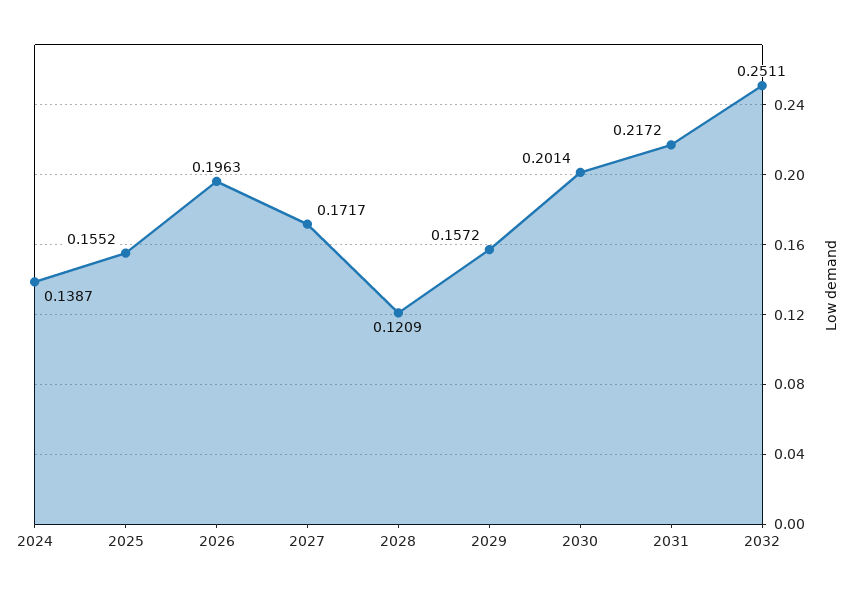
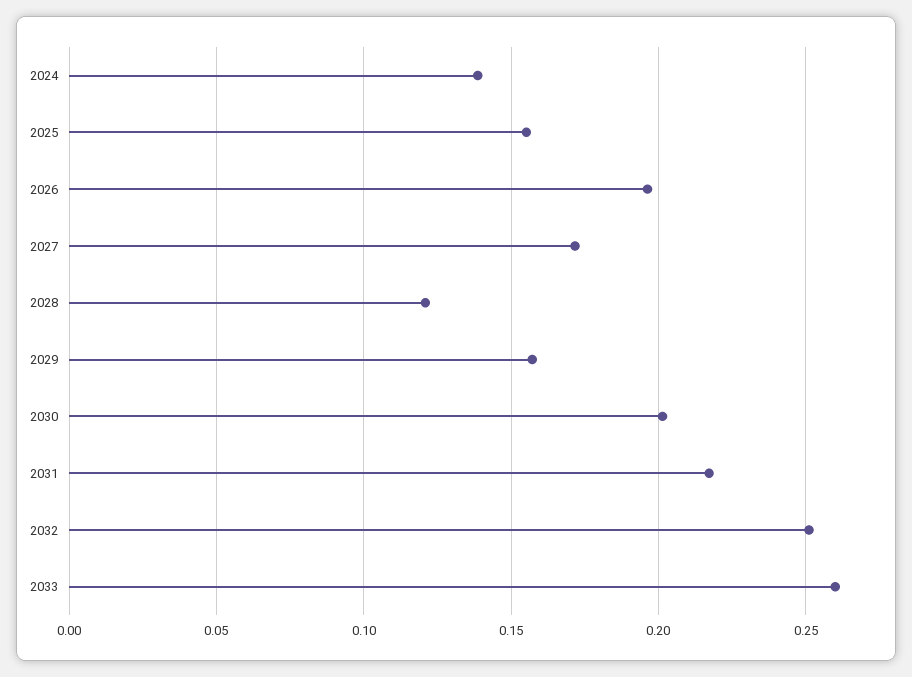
2033: none -> 0.26

